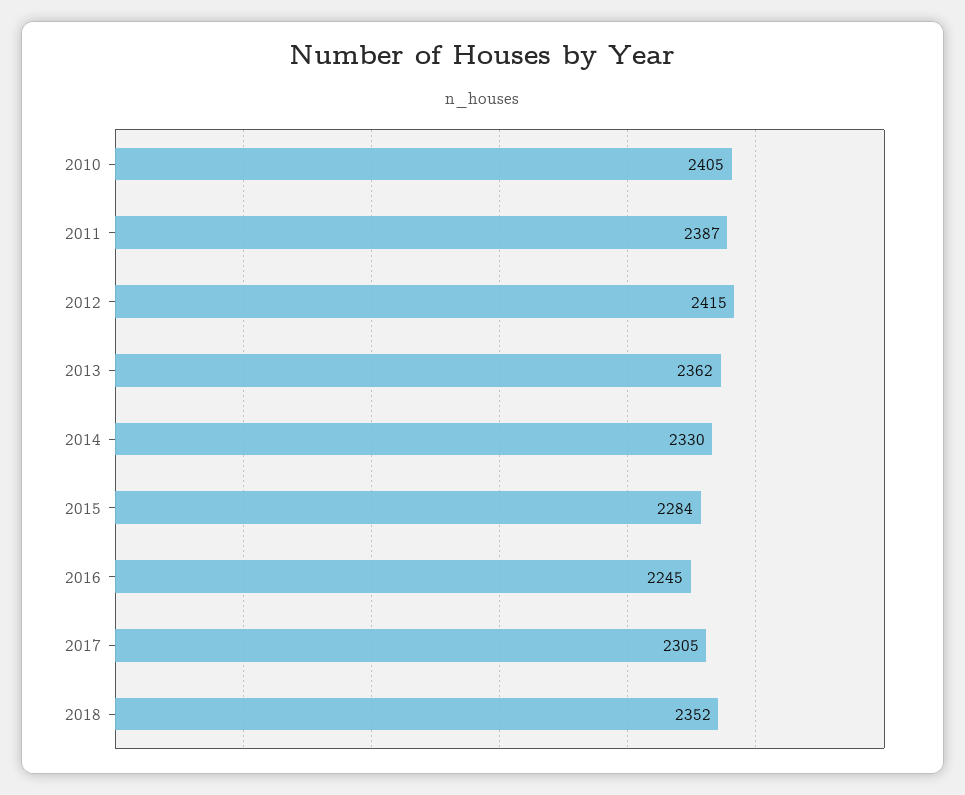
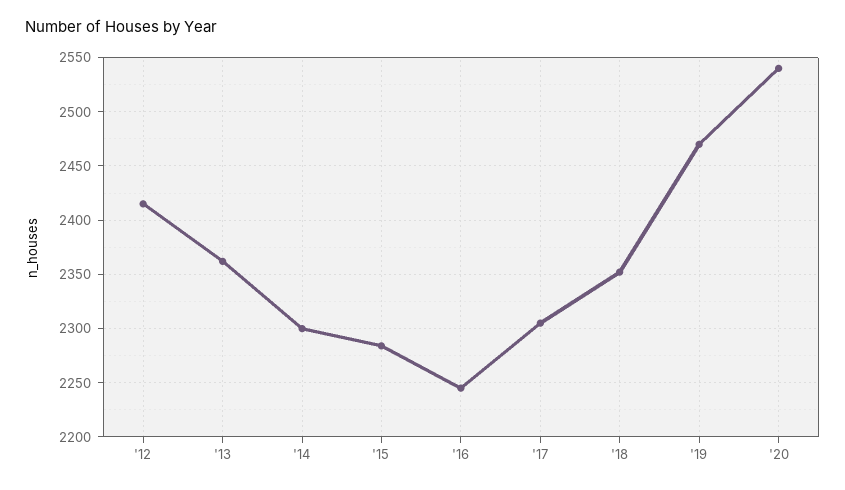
2010: 2405 -> none
2011: 2387 -> none
2014: 2330 -> 2300
'19: none -> 2470
'20: none -> 2540

